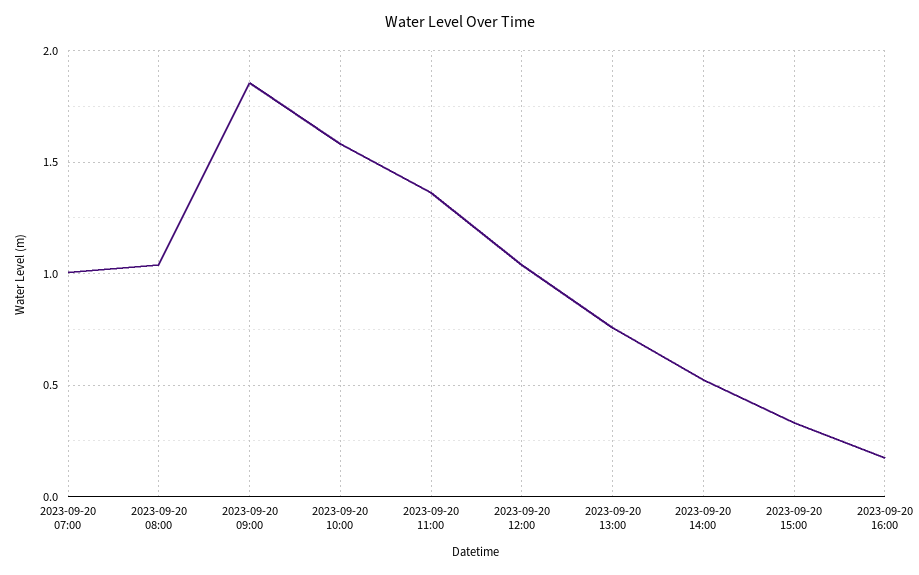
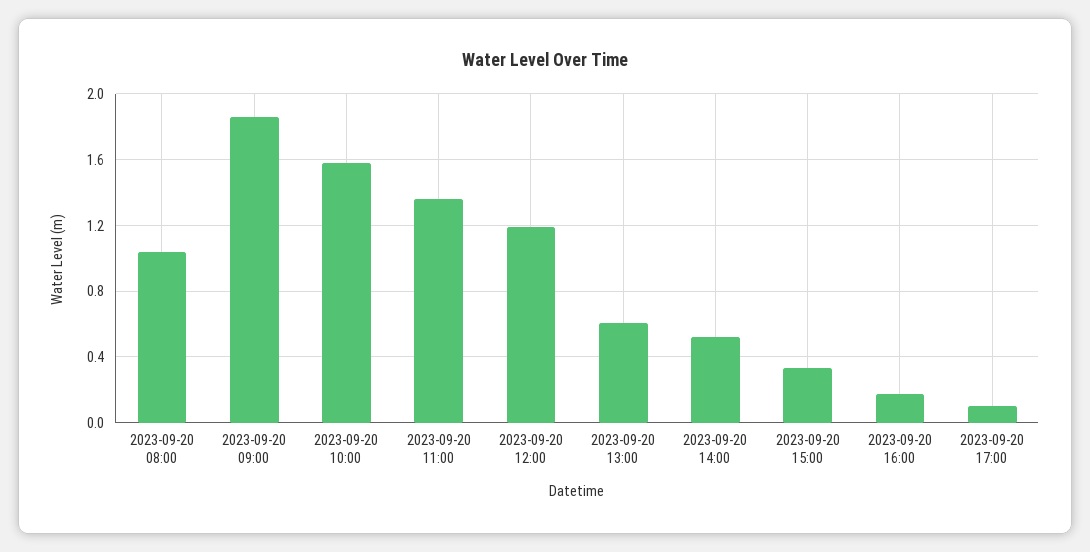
2023-09-20 07:00: 1 -> none
2023-09-20 12:00: 1.05 -> 1.2
2023-09-20 13:00: 0.75 -> 0.6
2023-09-20 17:00: none -> 0.1

